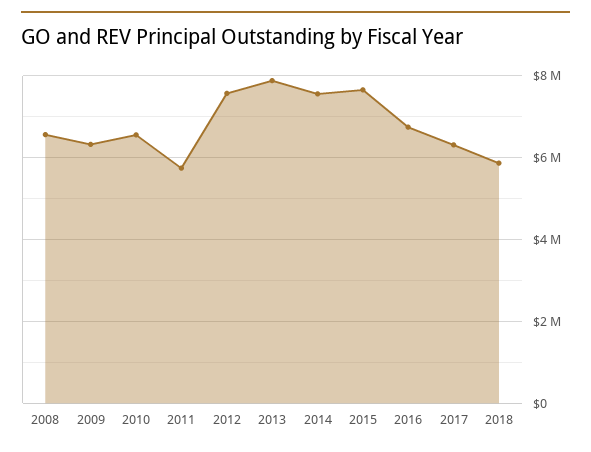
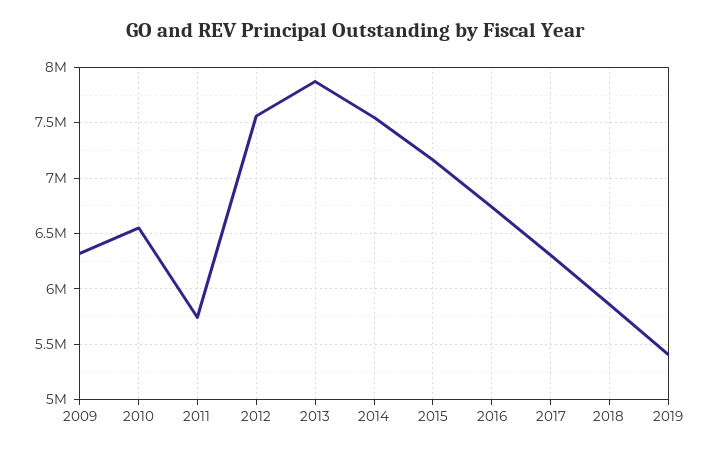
2008: 6600000 -> none
2015: 7600000 -> 7200000
2019: none -> 5400000

